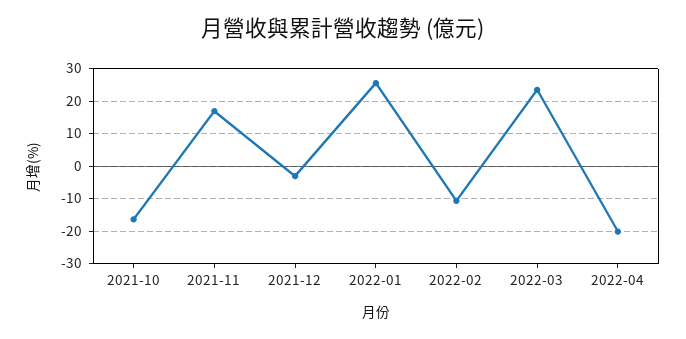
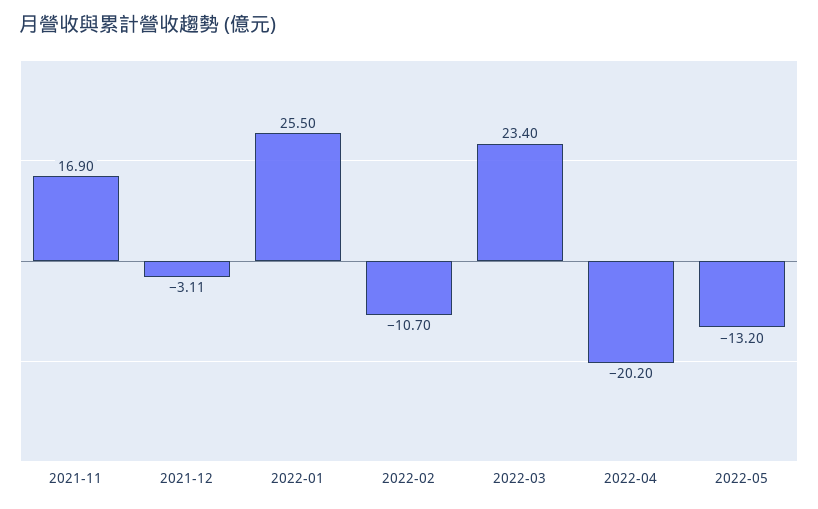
2021-10: -16 -> none
2022-05: none -> -13.2

